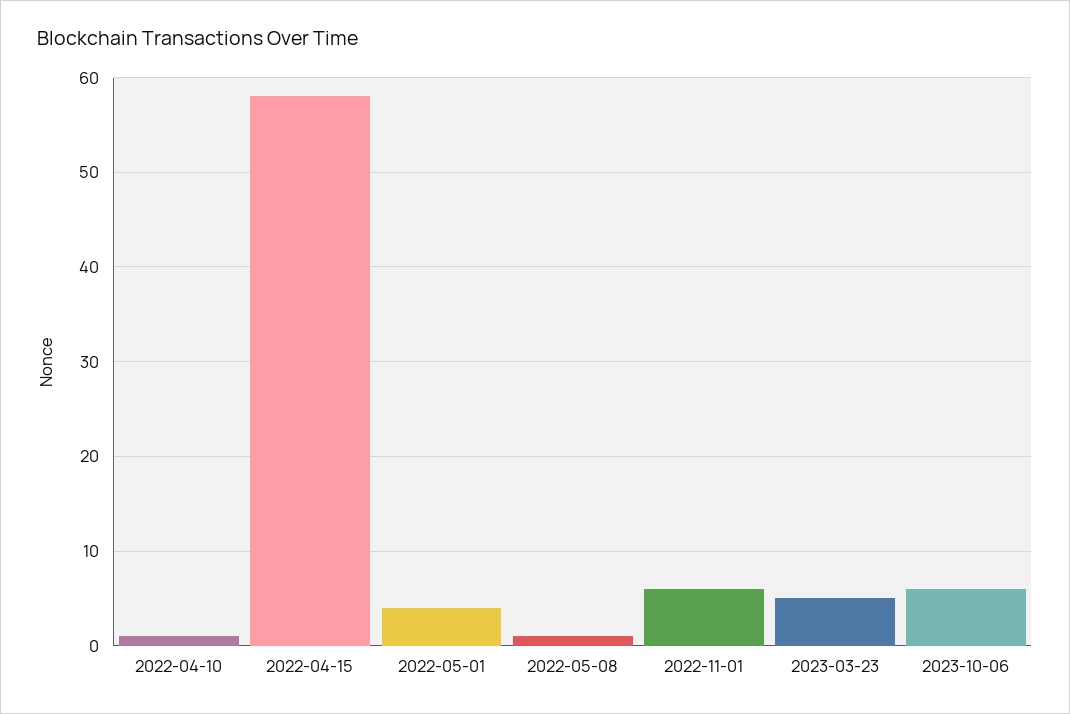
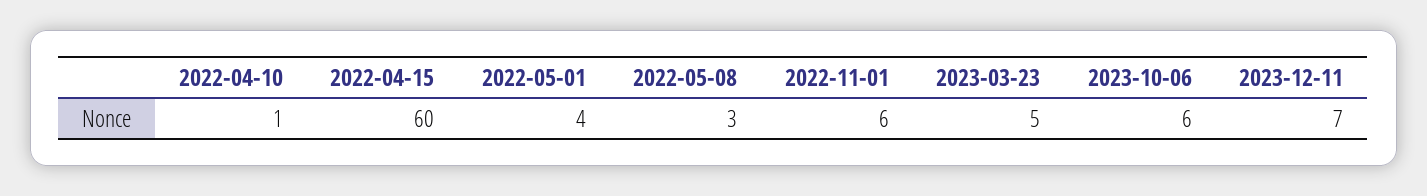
2022-04-15: 58 -> 60
2022-05-08: 1 -> 3
2023-12-11: none -> 7

